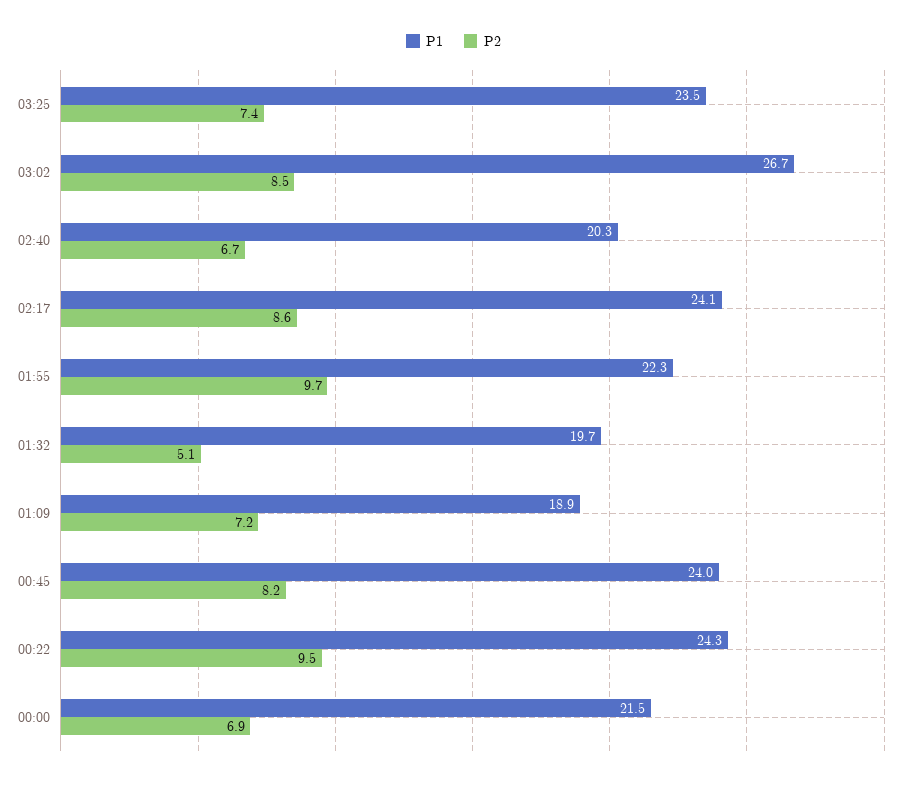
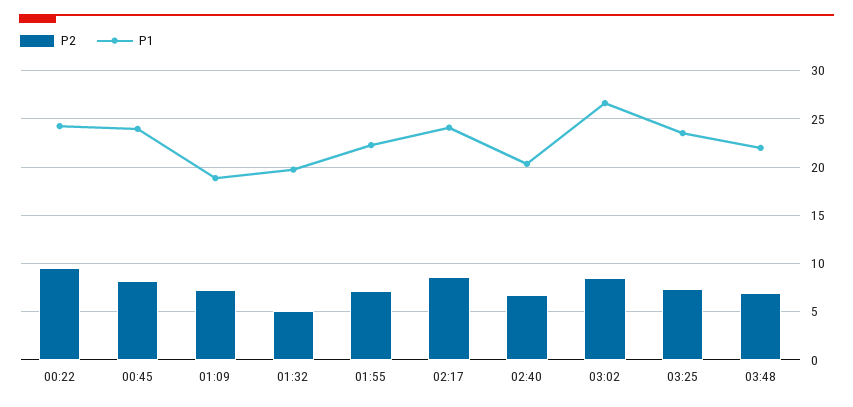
P2, 01:55: 9.7 -> 7
P1, 00:00: 21.5 -> none
P2, 00:00: 6.9 -> none
P2, 03:48: none -> 7
P1, 03:48: none -> 22

